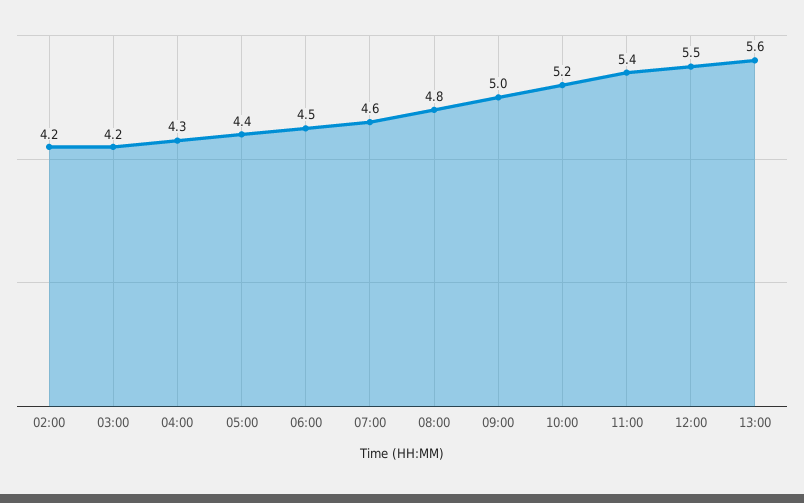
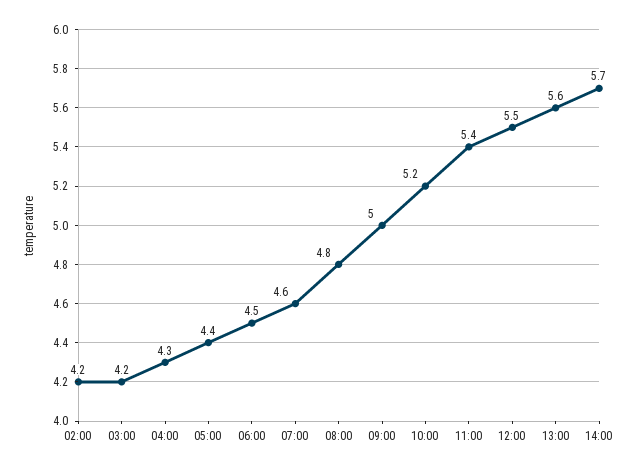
14:00: none -> 5.7

